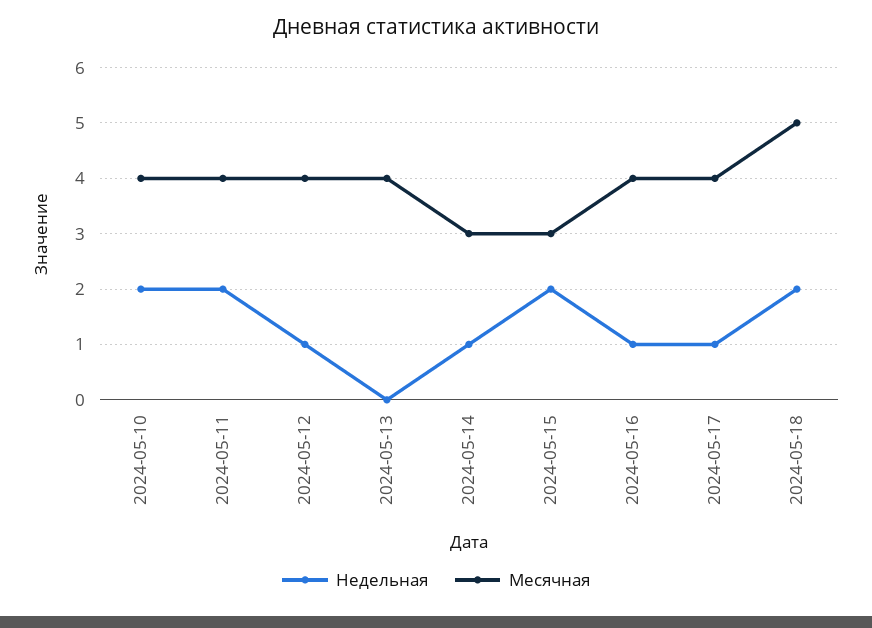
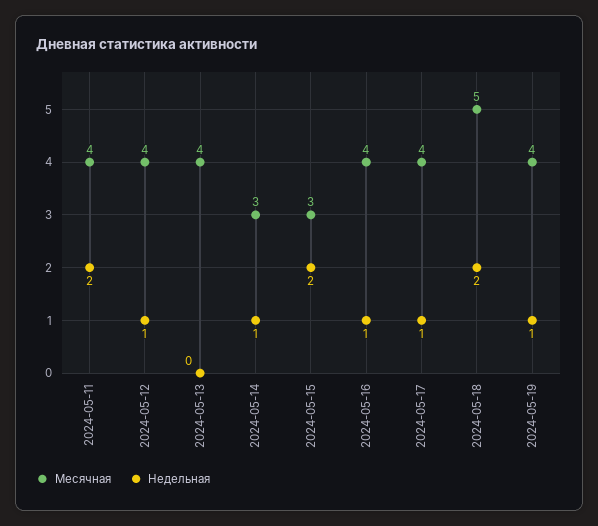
Недельная, 2024-05-10: 2 -> none
Месячная, 2024-05-10: 4 -> none
Месячная, 2024-05-19: none -> 4
Недельная, 2024-05-19: none -> 1

